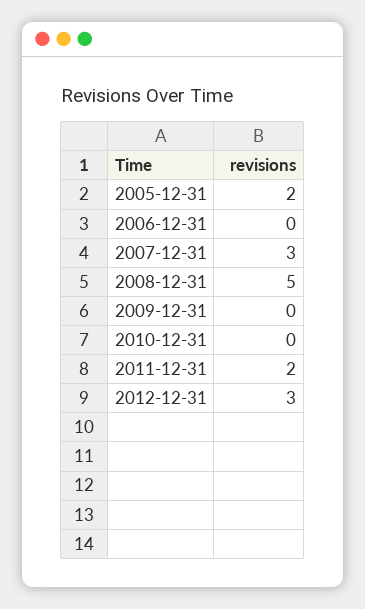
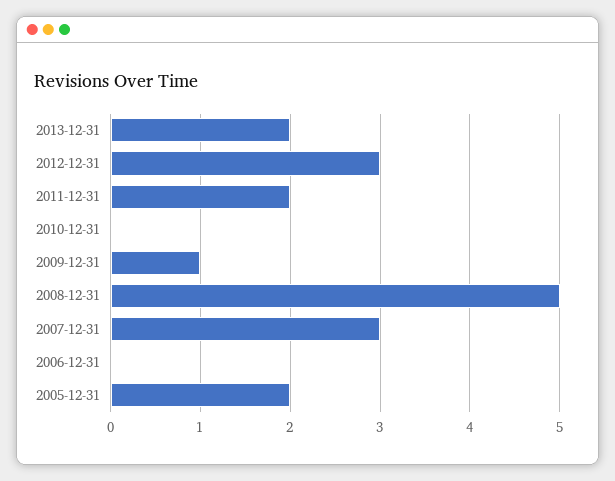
2009-12-31: 0 -> 1
2013-12-31: none -> 2

